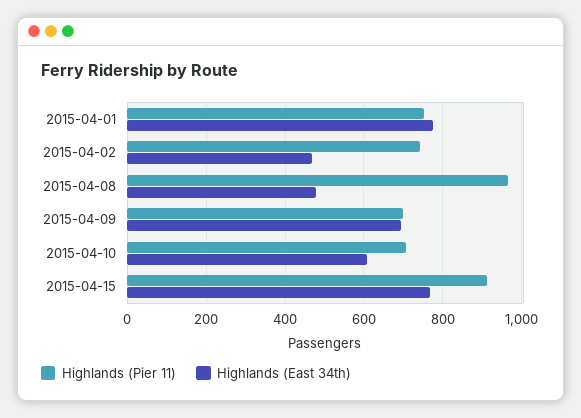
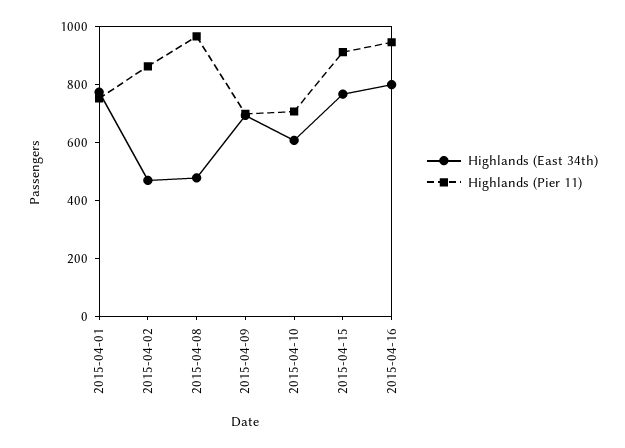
Highlands (Pier 11), 2015-04-02: 740 -> 850
Highlands (East 34th), 2015-04-16: none -> 800
Highlands (Pier 11), 2015-04-16: none -> 950

